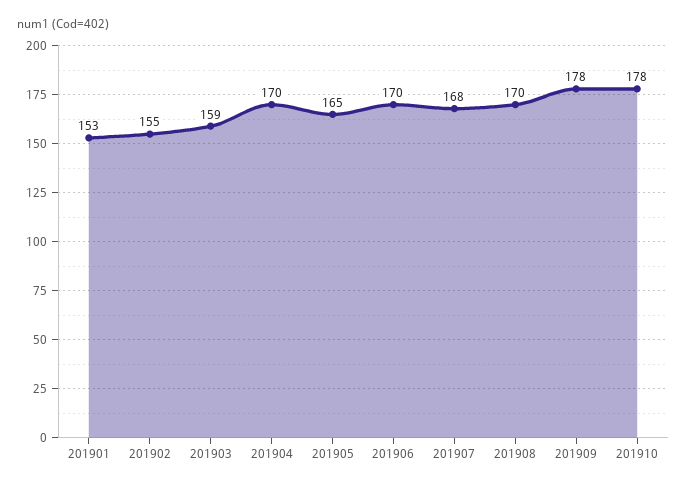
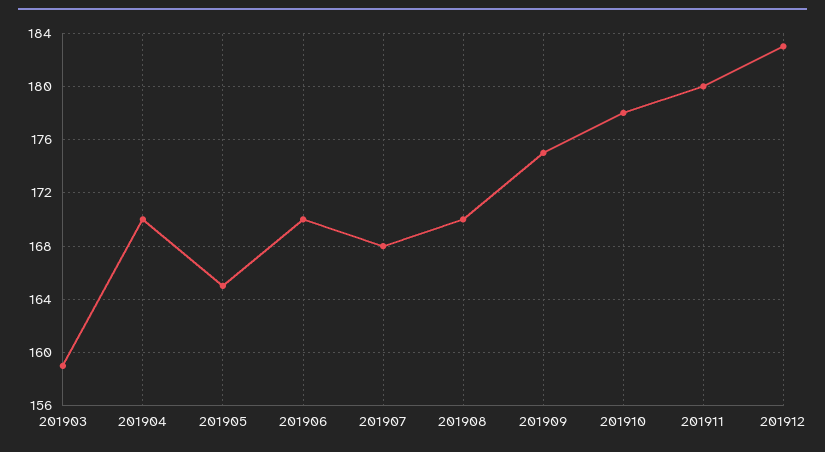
201901: 153 -> none
201902: 155 -> none
201909: 178 -> 175
201911: none -> 180
201912: none -> 183

